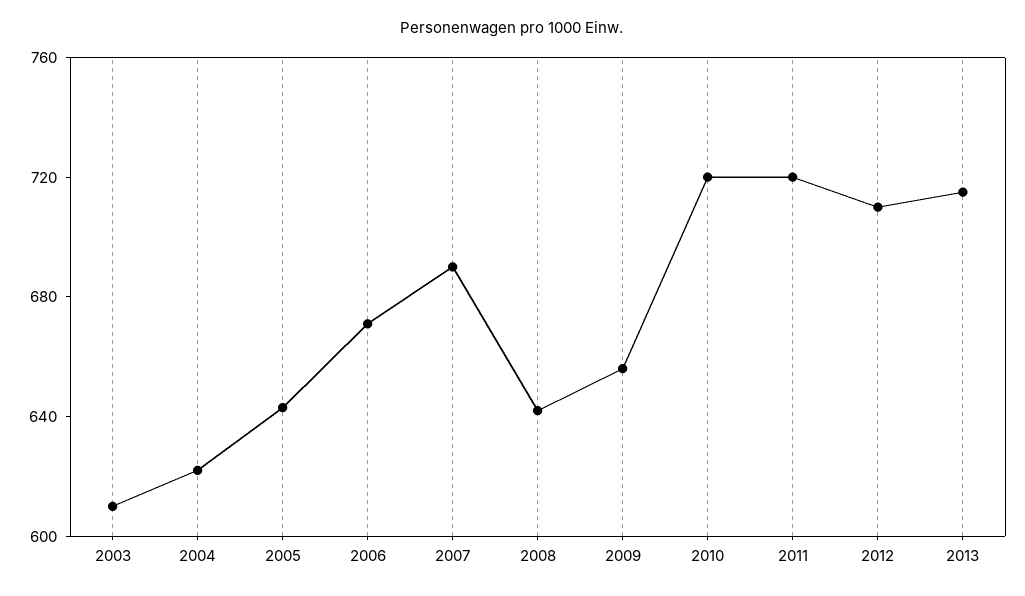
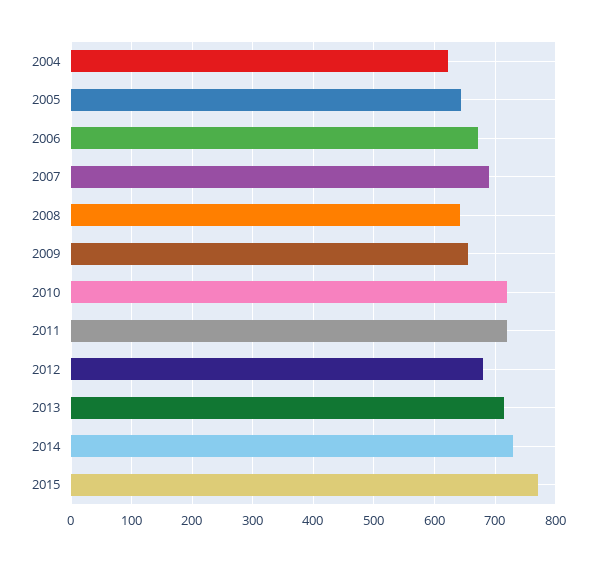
2003: 610 -> none
2012: 710 -> 680
2014: none -> 730
2015: none -> 770

